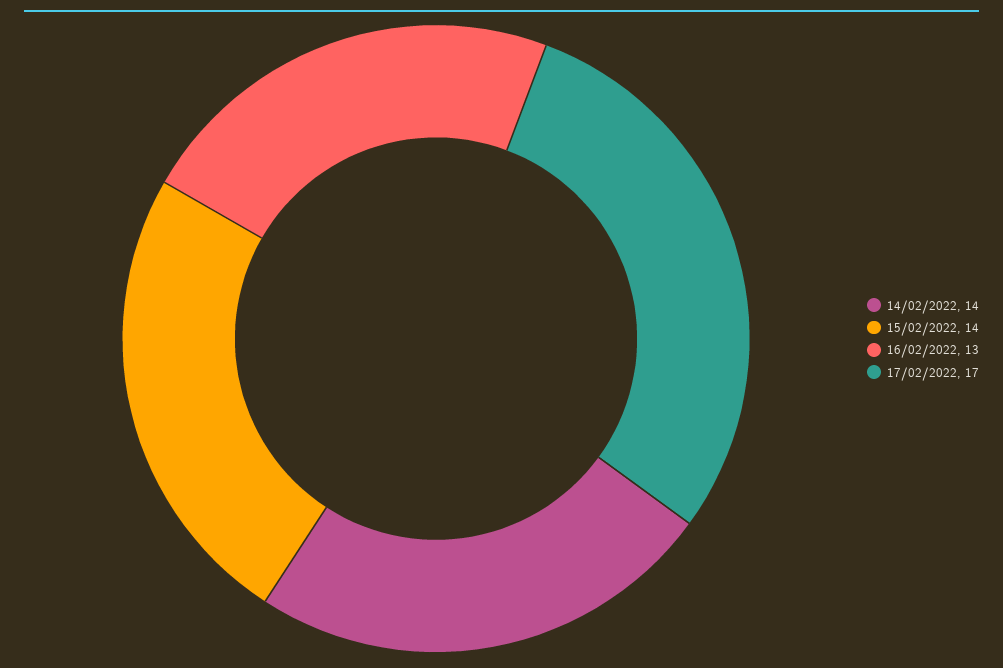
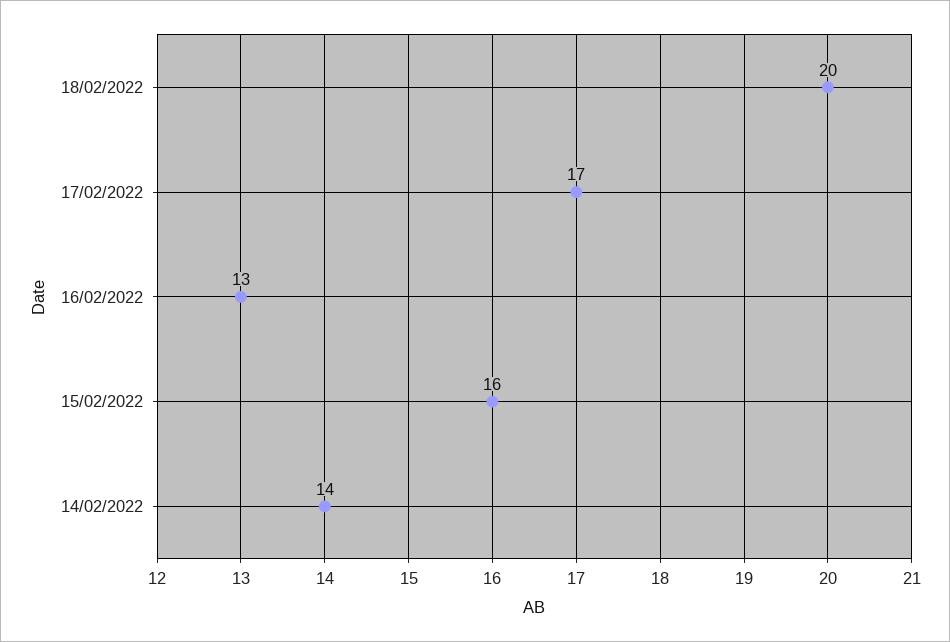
15/02/2022: 14 -> 16
18/02/2022: none -> 20

